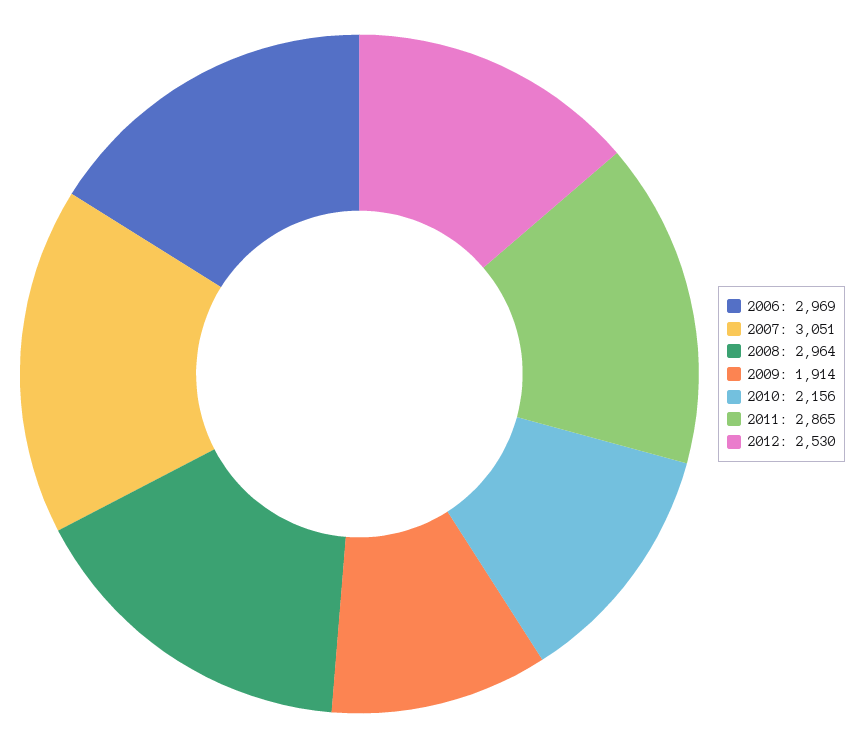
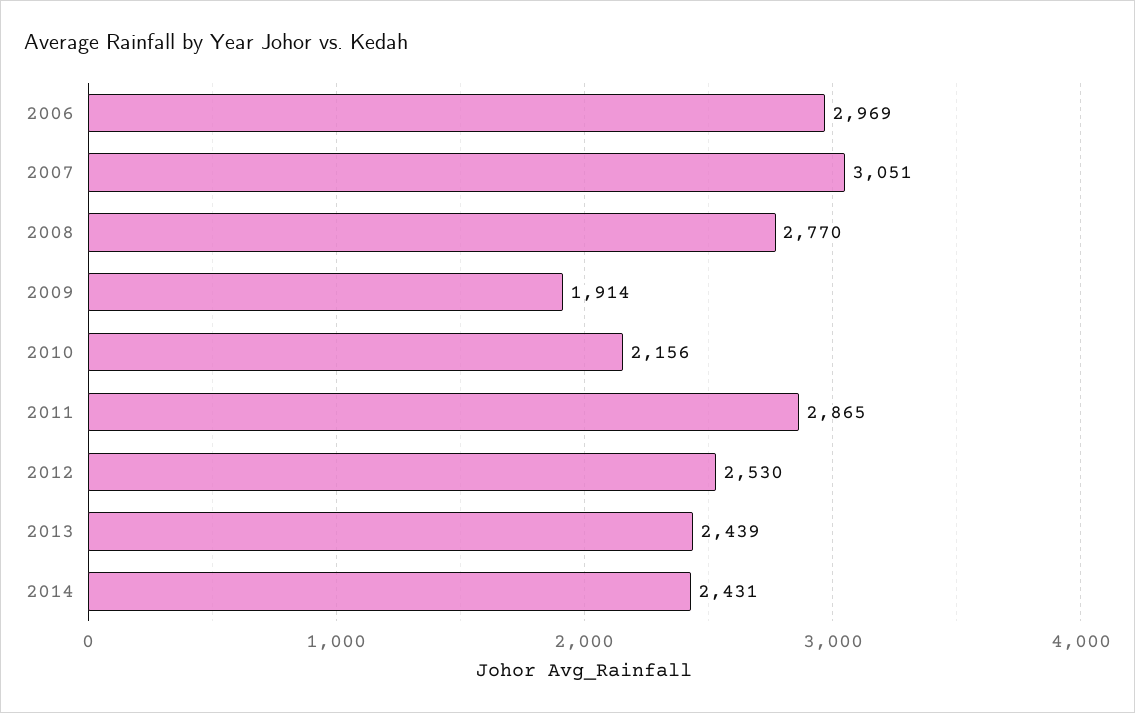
2008: 2964 -> 2770
2013: none -> 2439
2014: none -> 2431

